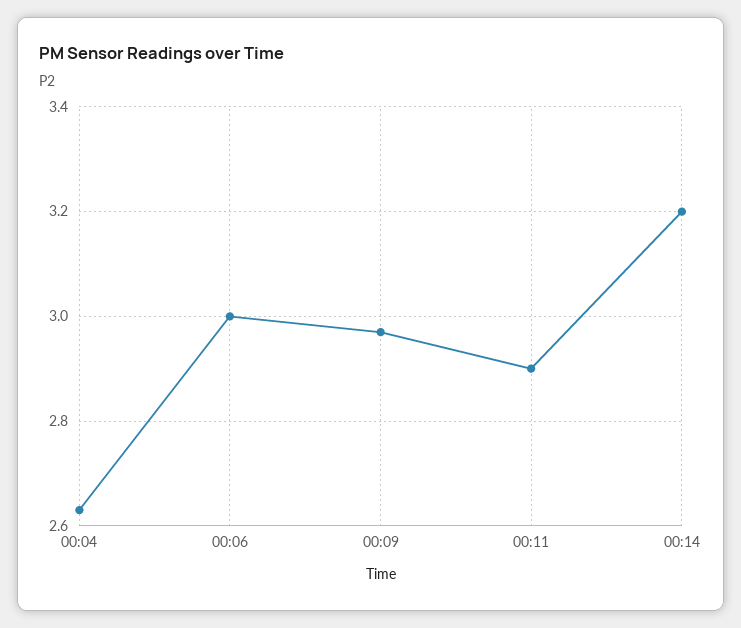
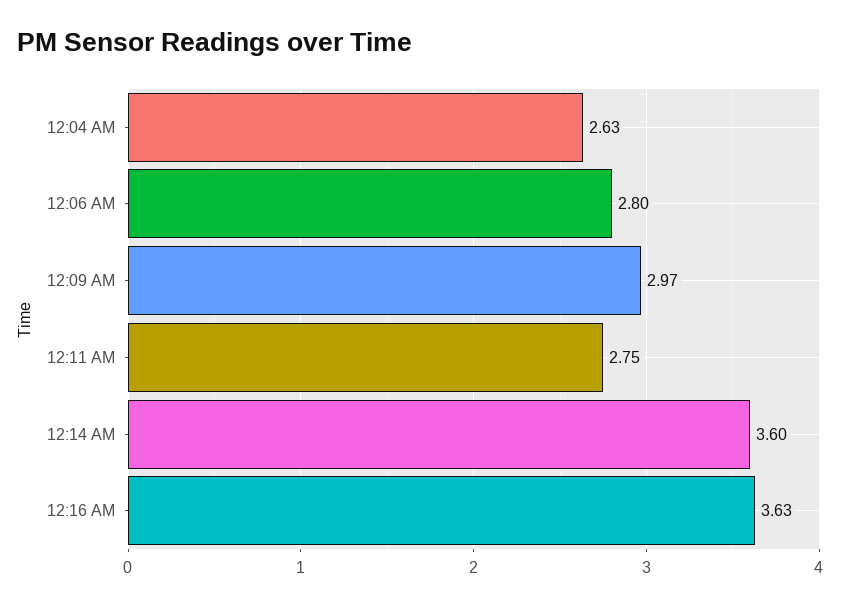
00:06: 3 -> 2.8
00:11: 2.9 -> 2.75
00:14: 3.2 -> 3.6
12:16 AM: none -> 3.63

